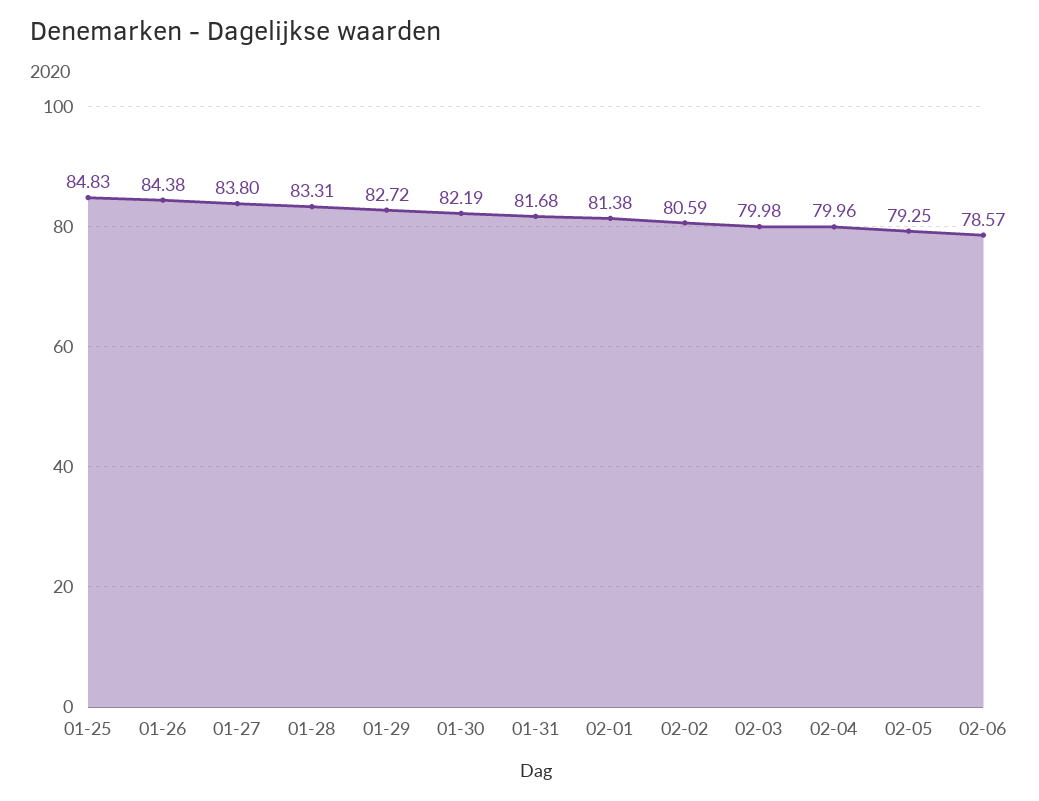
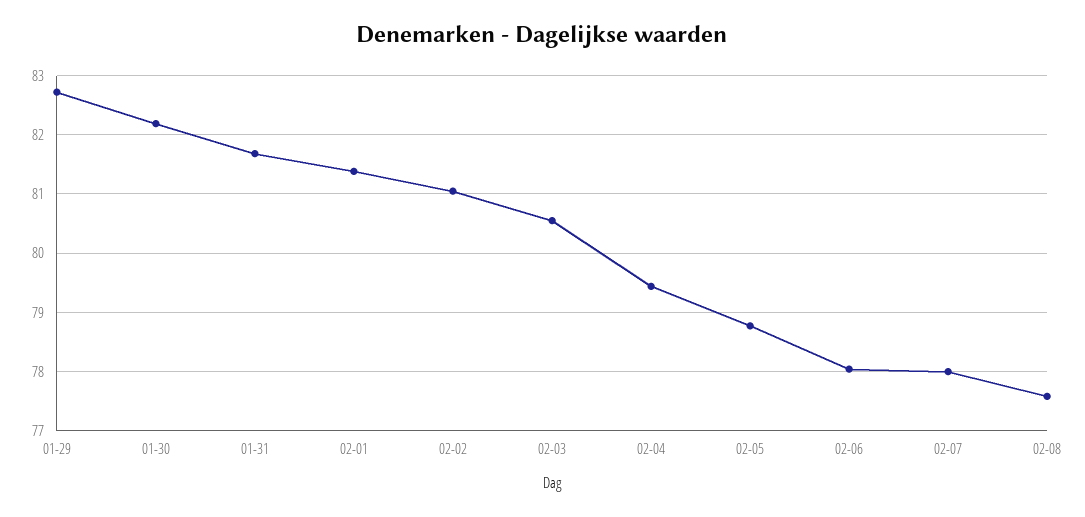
01-25: 84.83 -> none
01-26: 84.38 -> none
01-27: 83.8 -> none
01-28: 83.31 -> none
02-02: 80.59 -> 81
02-03: 79.98 -> 80.6
02-04: 79.96 -> 79.4
02-05: 79.25 -> 78.8
02-06: 78.57 -> 78
02-07: none -> 78
02-08: none -> 77.6

